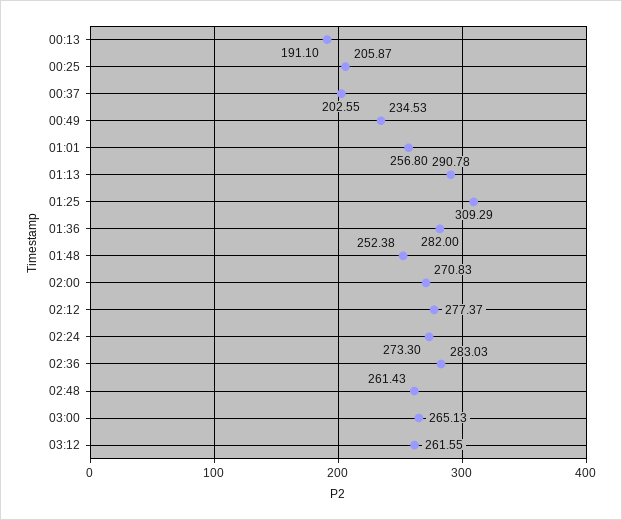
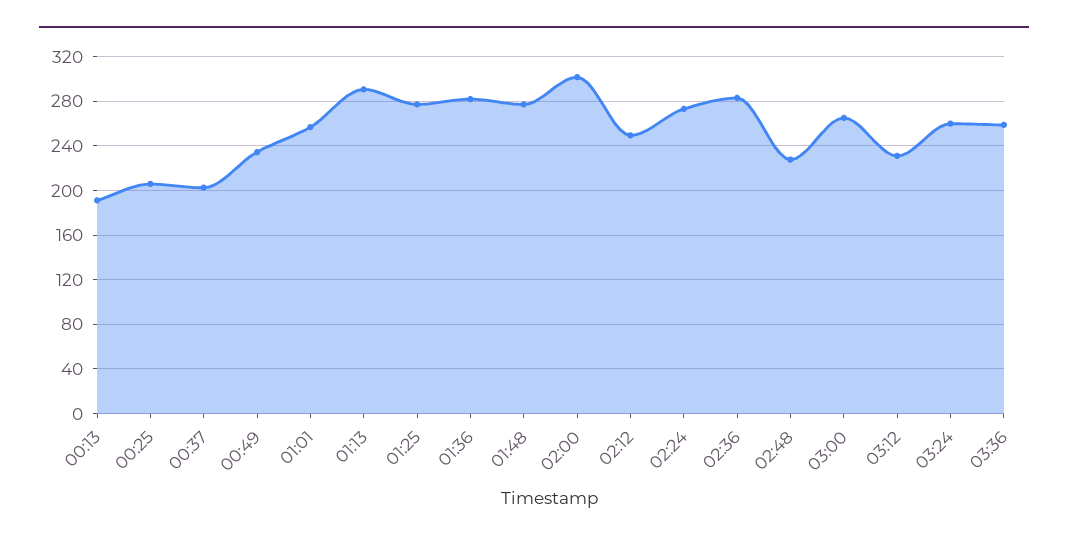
01:25: 309.29 -> 280
01:48: 252.38 -> 280
02:00: 270.83 -> 300
02:12: 277.37 -> 250
02:48: 261.43 -> 230
03:12: 261.55 -> 230
03:24: none -> 260
03:36: none -> 260

